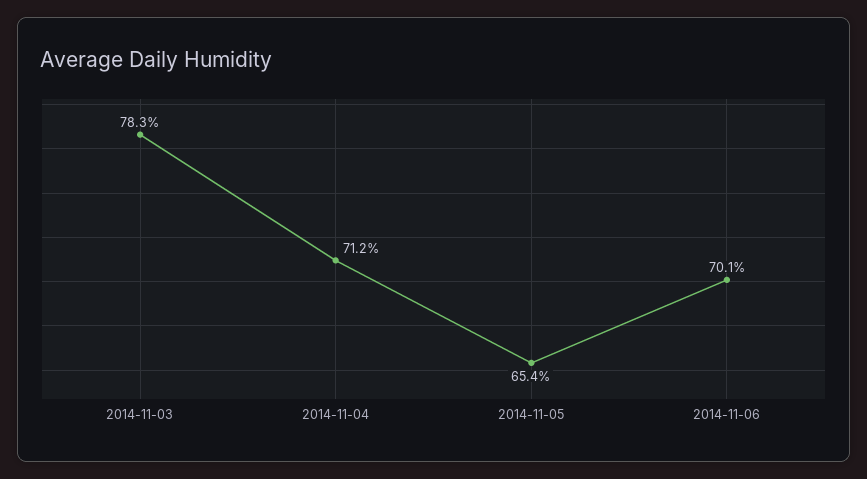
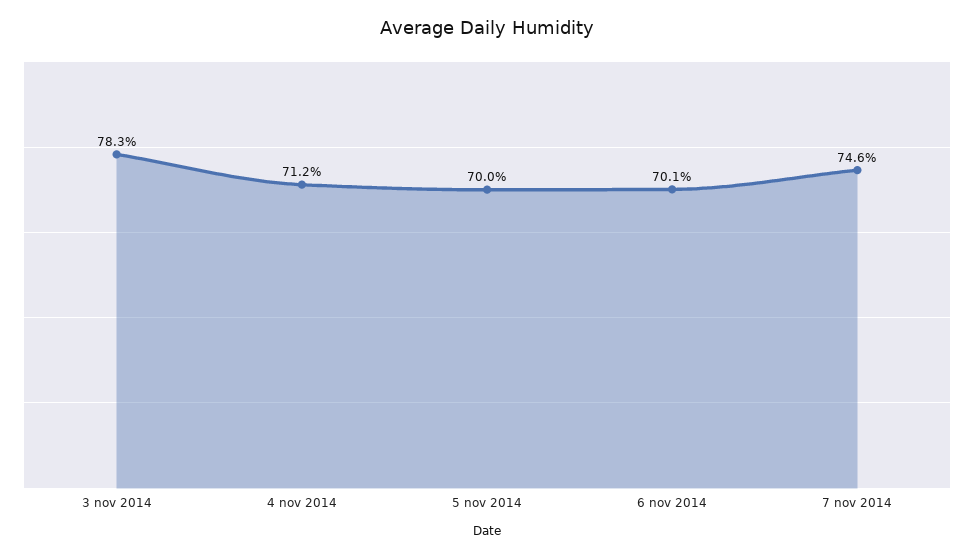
2014-11-05: 65.4 -> 70
7 nov 2014: none -> 74.6

